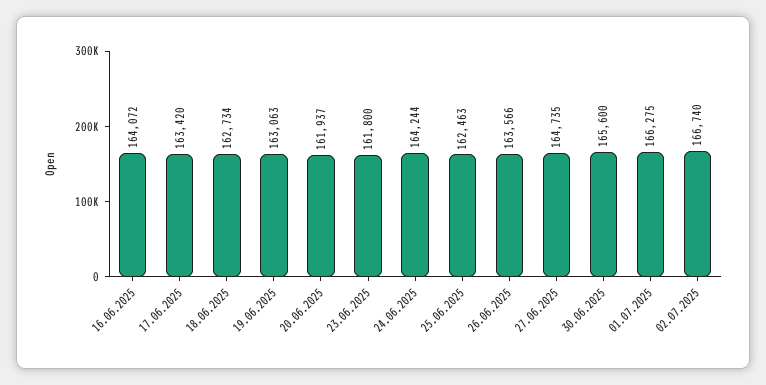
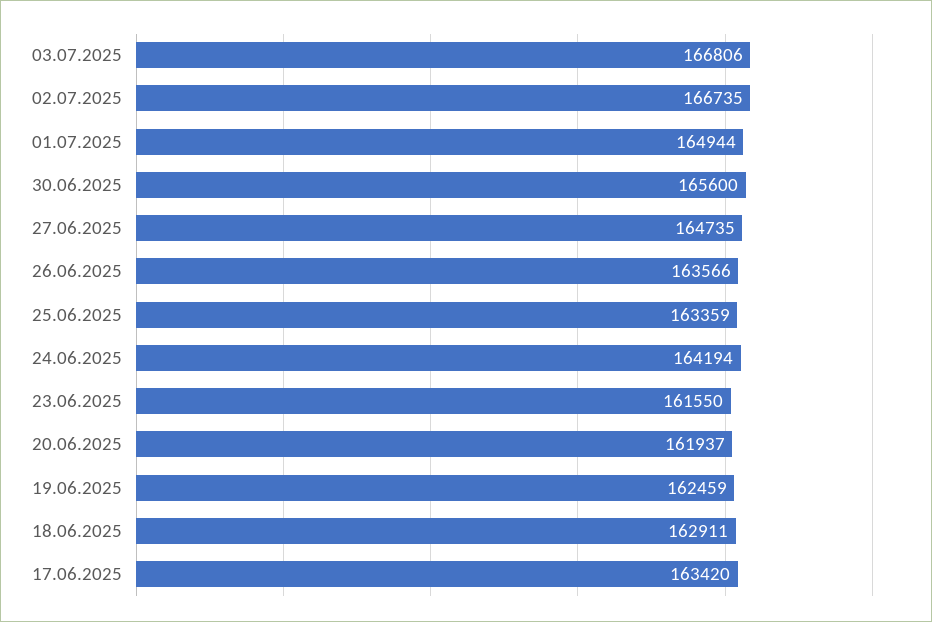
16.06.2025: 164072 -> none
18.06.2025: 162734 -> 162911
19.06.2025: 163063 -> 162459
23.06.2025: 161800 -> 161550
24.06.2025: 164244 -> 164194
25.06.2025: 162463 -> 163359
01.07.2025: 166275 -> 164944
02.07.2025: 166740 -> 166735
03.07.2025: none -> 166806

